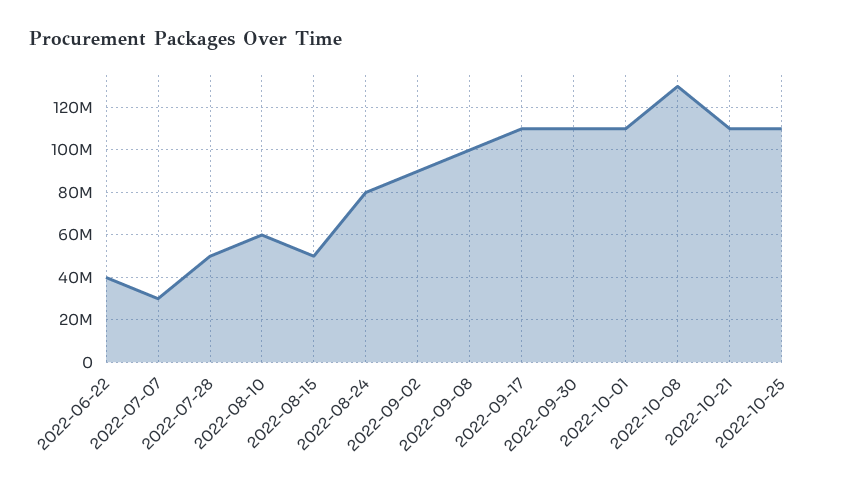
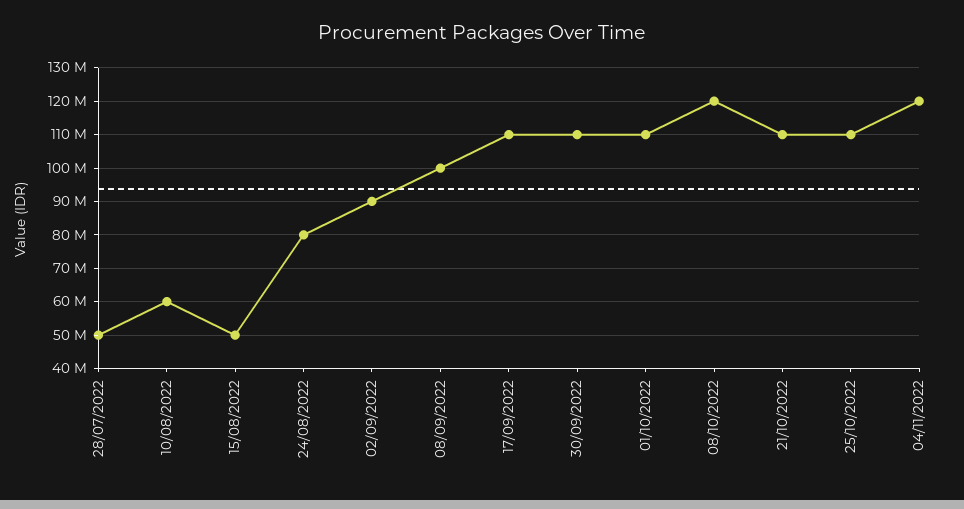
2022-06-22: 40000000 -> none
2022-07-07: 30000000 -> none
2022-10-08: 130000000 -> 120000000
04/11/2022: none -> 120000000

